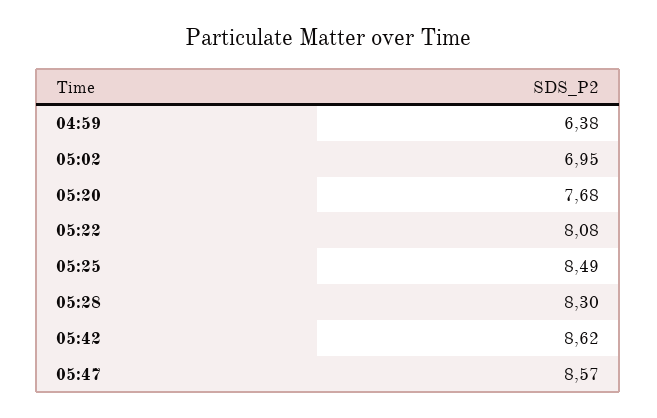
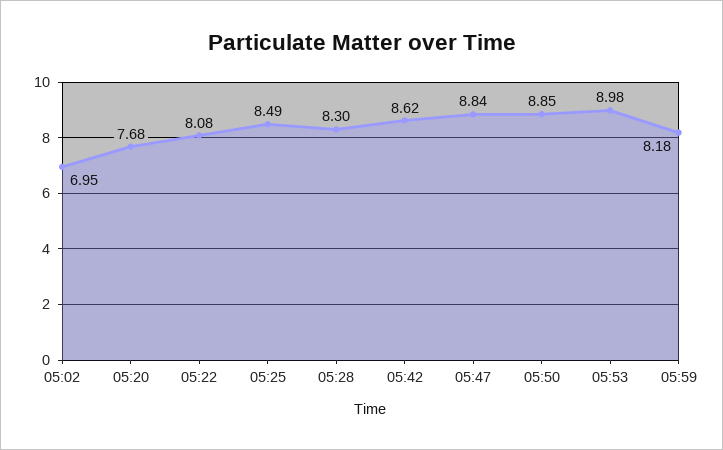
04:59: 6.38 -> none
05:47: 8.57 -> 8.84
05:50: none -> 8.85
05:53: none -> 8.98
05:59: none -> 8.18

